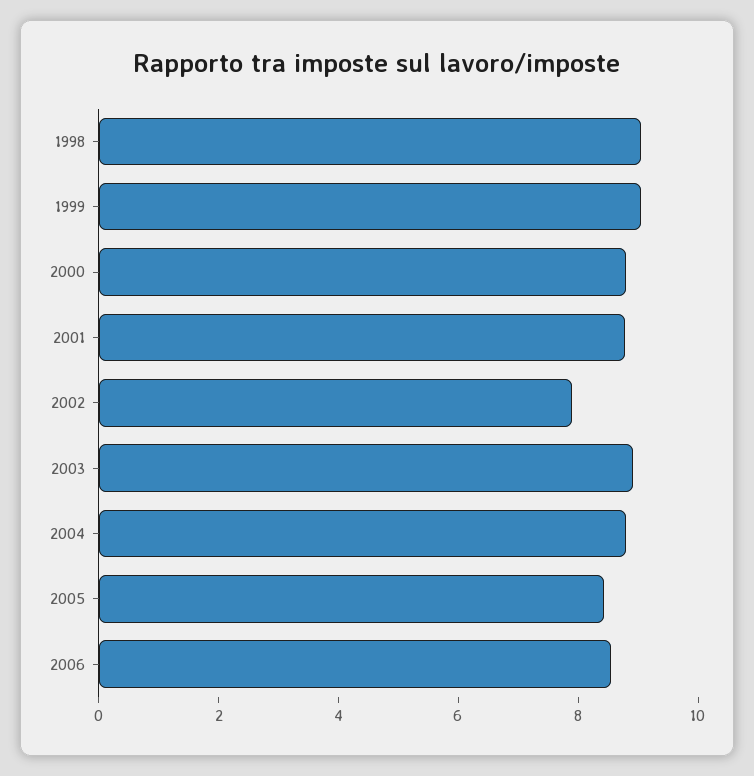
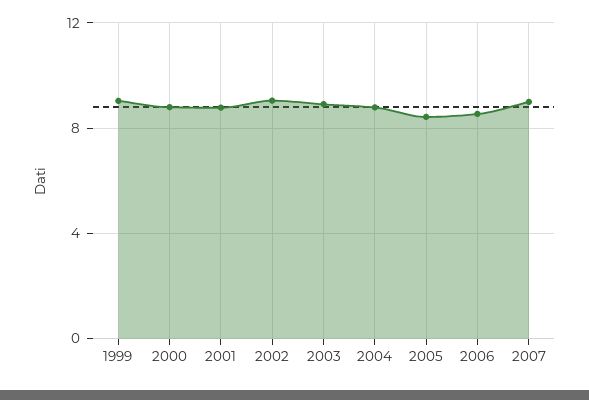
1998: 9 -> none
2002: 8 -> 9
2007: none -> 9

